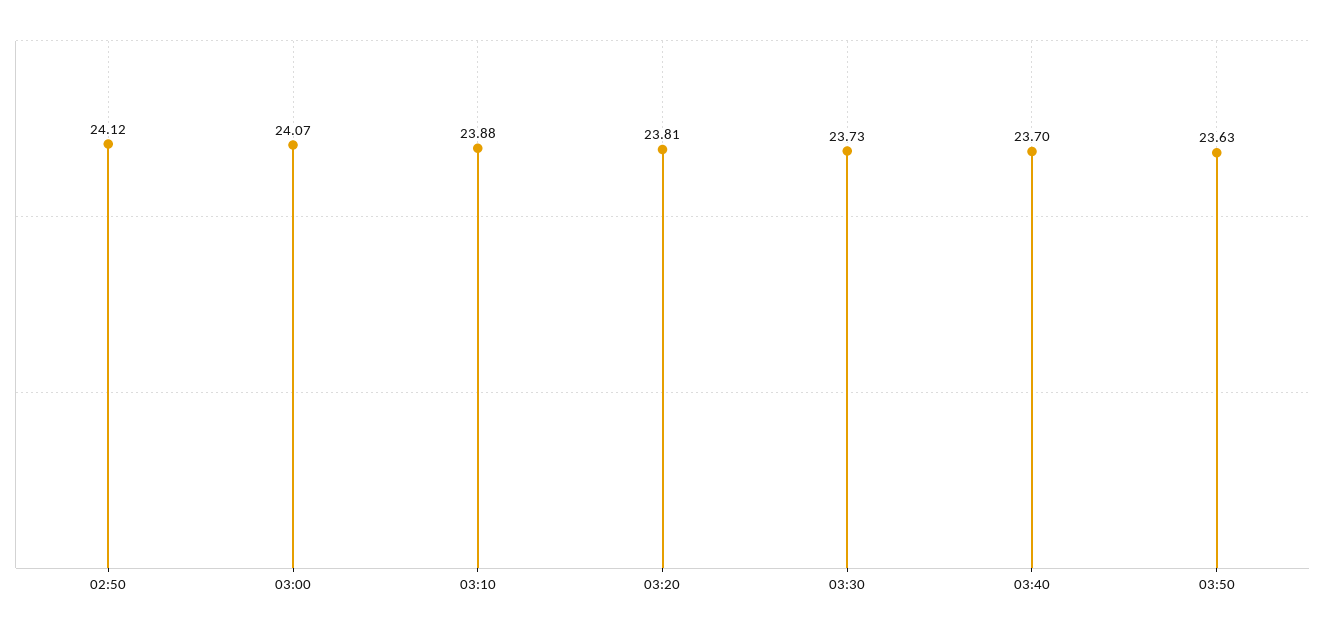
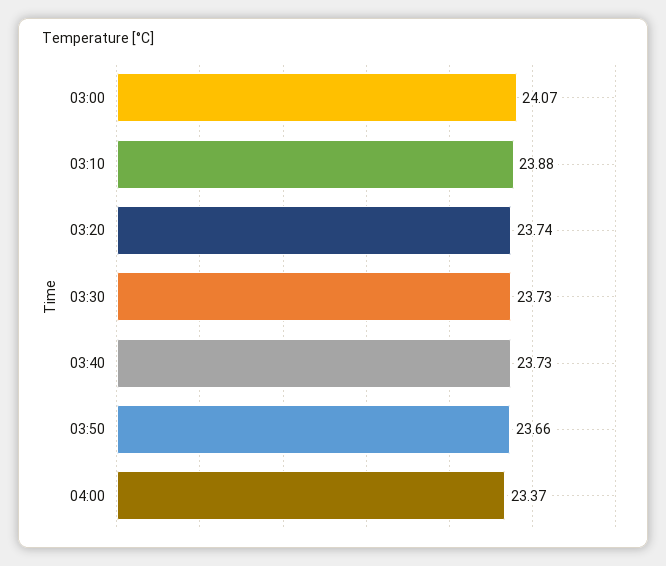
02:50: 24.12 -> none
03:20: 23.81 -> 23.74
03:40: 23.7 -> 23.73
03:50: 23.63 -> 23.66
04:00: none -> 23.37

